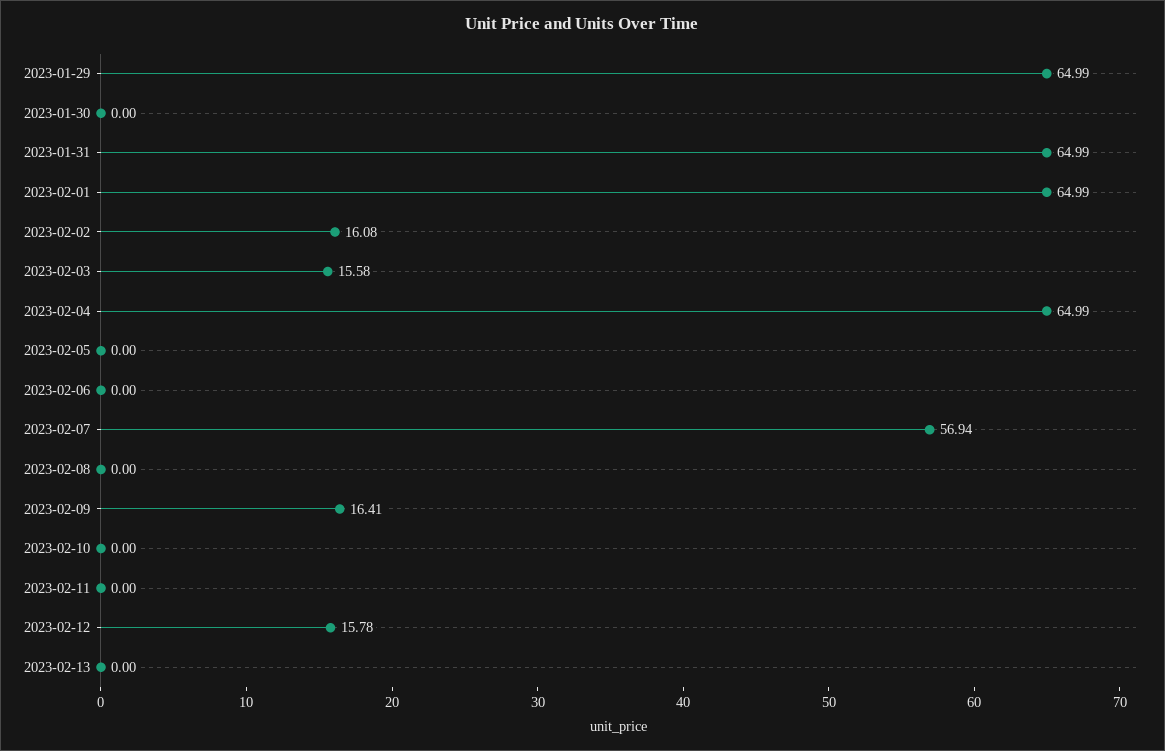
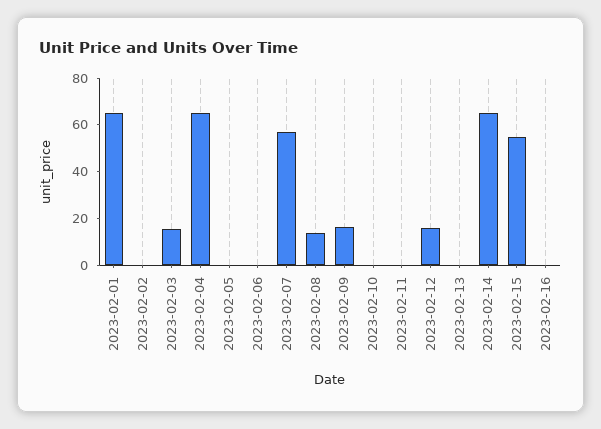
2023-01-29: 64.99 -> none
2023-01-30: 0 -> none
2023-01-31: 64.99 -> none
2023-02-02: 16.08 -> 0
2023-02-08: 0 -> 15
2023-02-14: none -> 65
2023-02-15: none -> 55
2023-02-16: none -> 0

